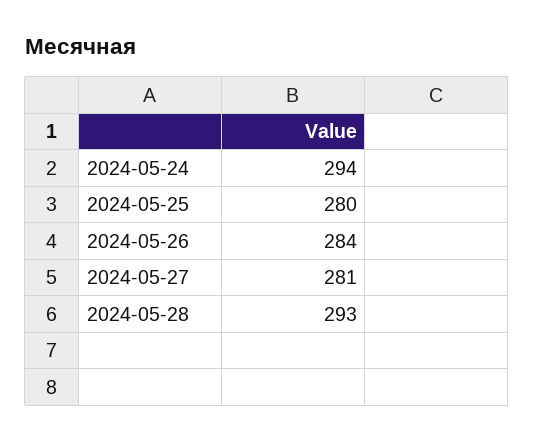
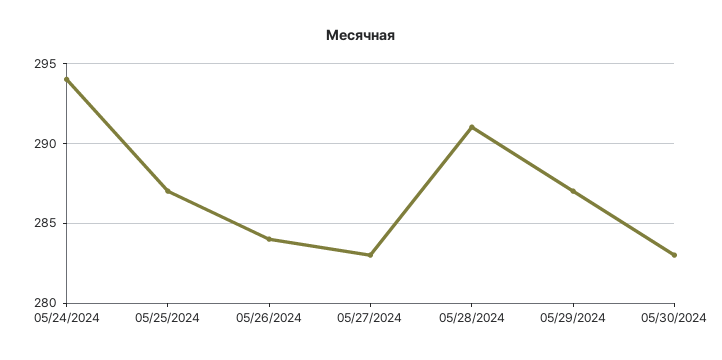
2024-05-25: 280 -> 287
2024-05-27: 281 -> 283
2024-05-28: 293 -> 291
05/29/2024: none -> 287
05/30/2024: none -> 283

